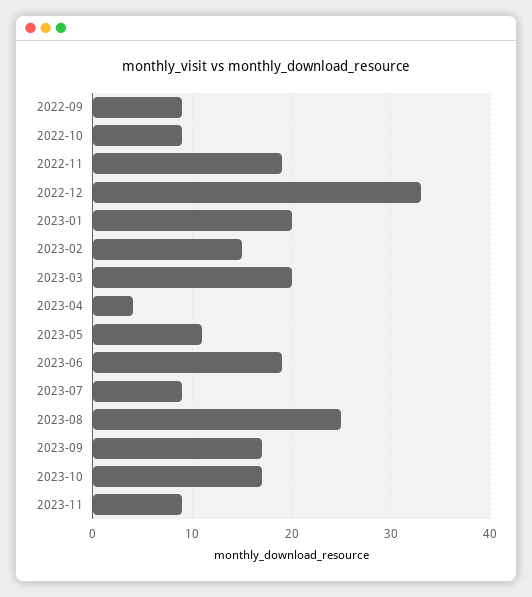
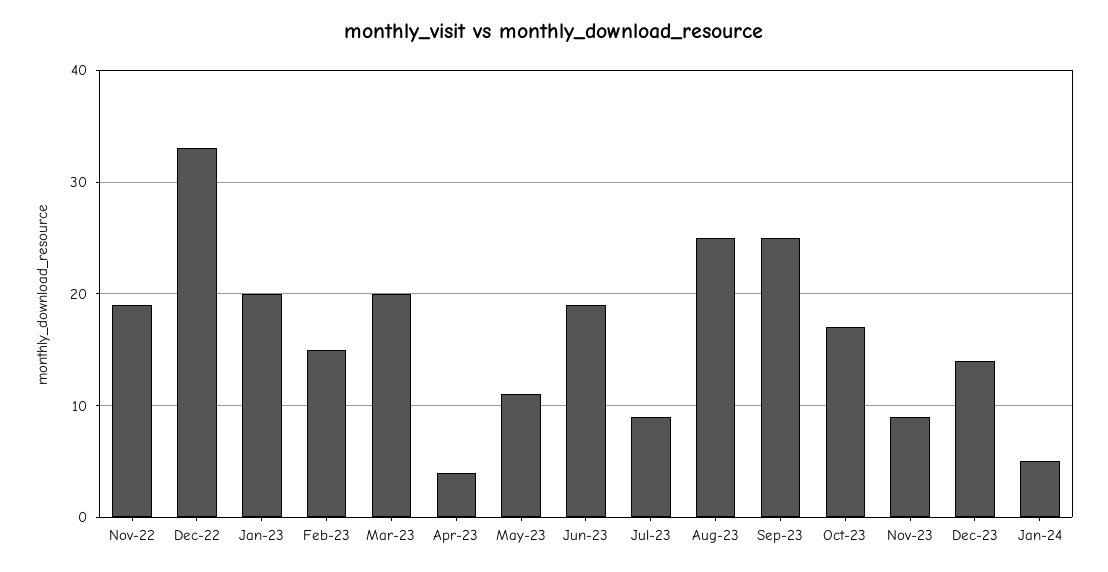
2022-09: 9 -> none
2022-10: 9 -> none
2023-09: 17 -> 25
Dec-23: none -> 14
Jan-24: none -> 5

